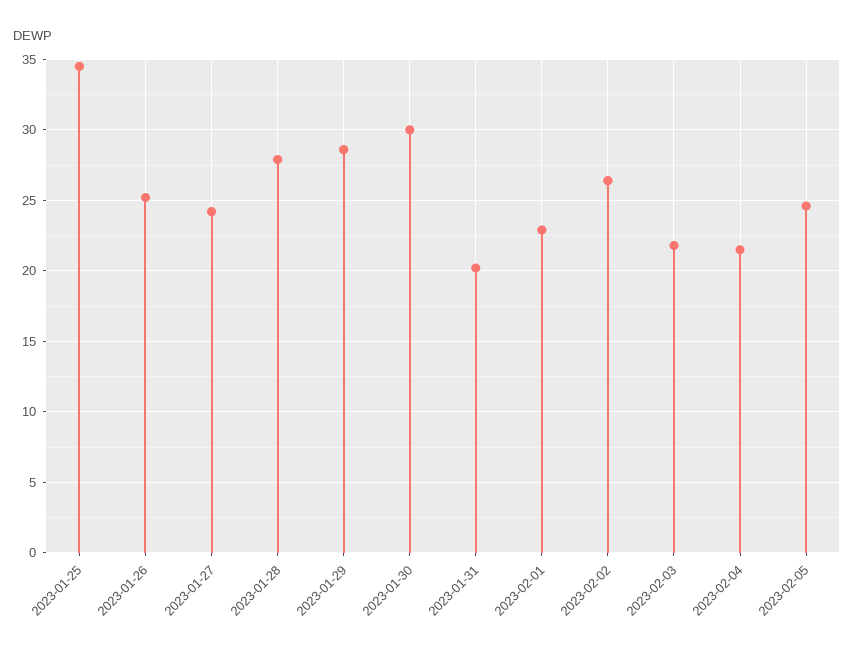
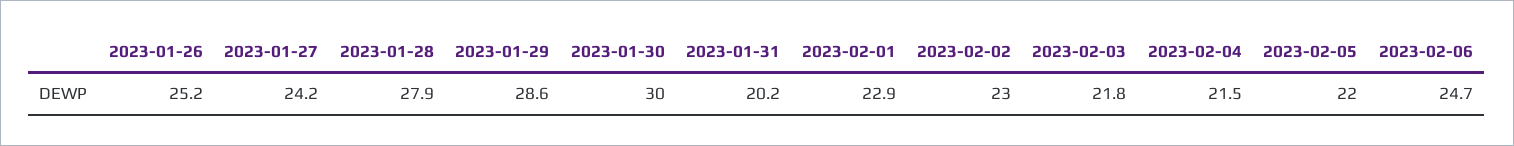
2023-01-25: 34.5 -> none
2023-02-02: 26.5 -> 23
2023-02-05: 24.5 -> 22
2023-02-06: none -> 24.7

